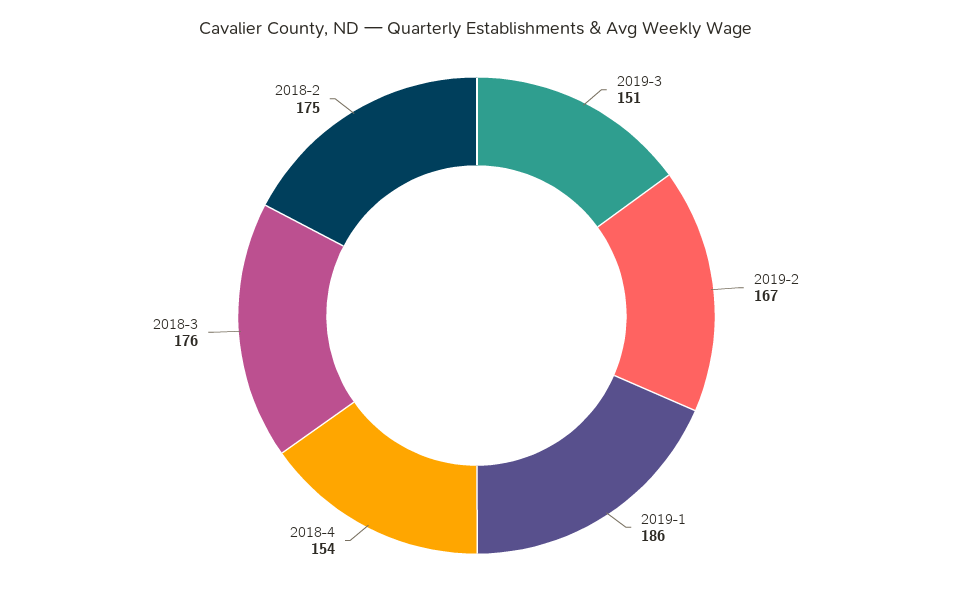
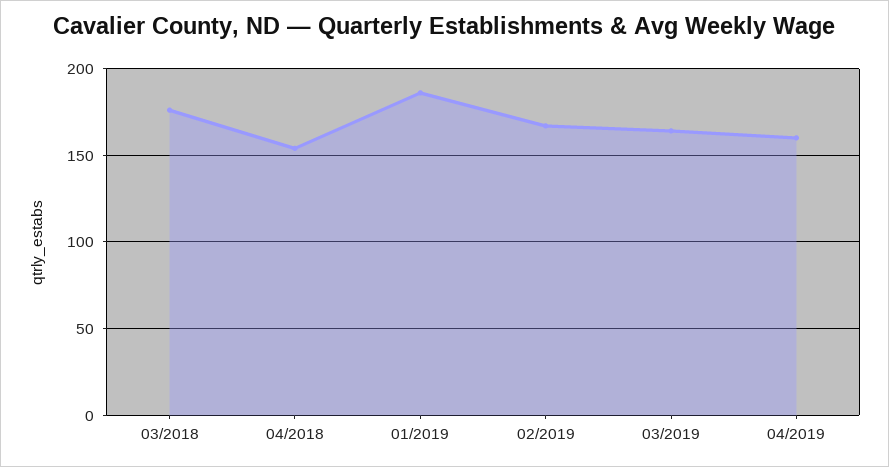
2019-3: 151 -> 165
2018-2: 175 -> none
04/2019: none -> 160

